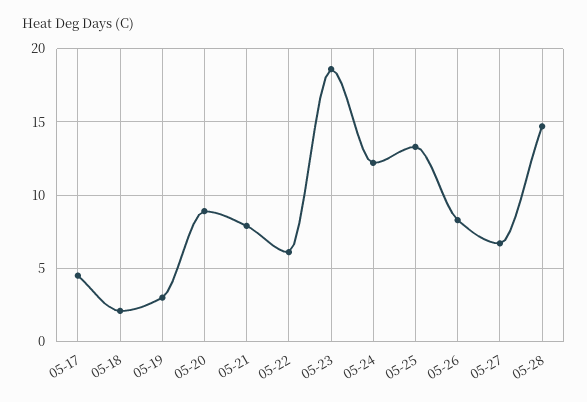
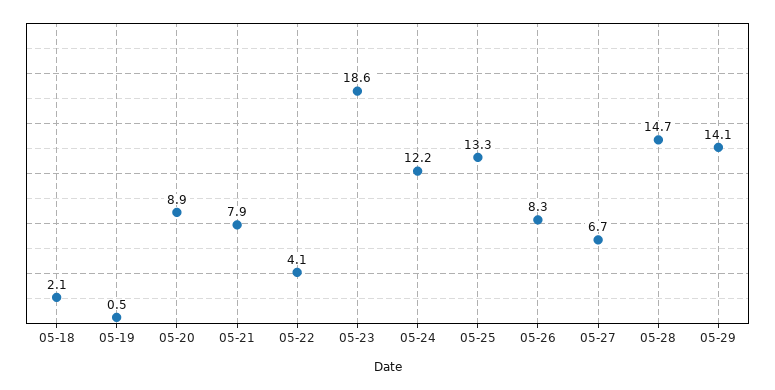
05-17: 4.5 -> none
05-19: 3 -> 0.5
05-22: 6 -> 4.1
05-29: none -> 14.1

